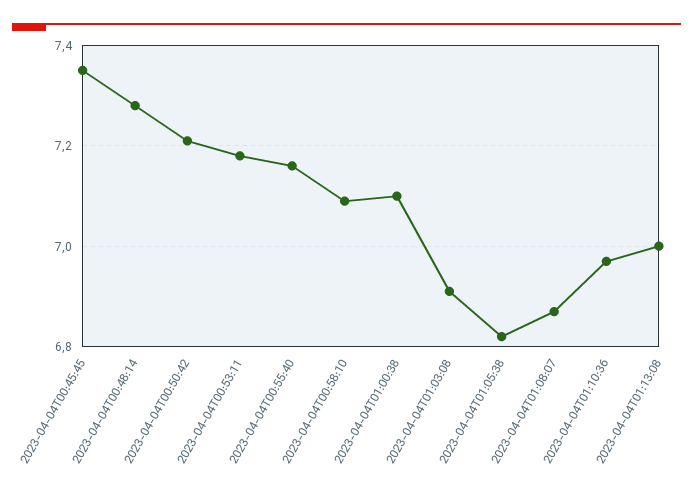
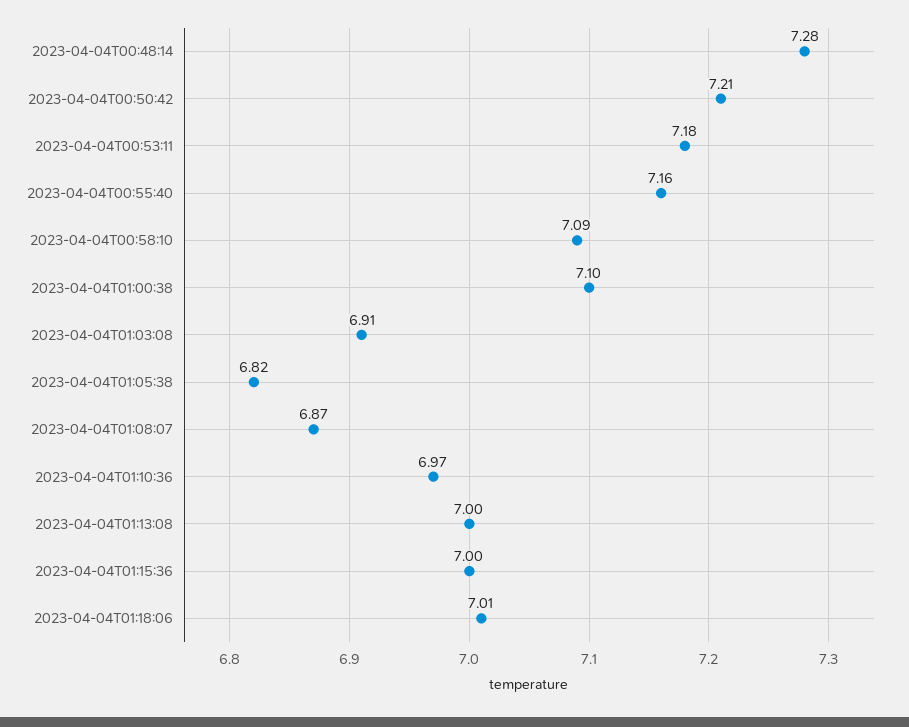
2023-04-04T00:45:45: 7.35 -> none
2023-04-04T01:15:36: none -> 7
2023-04-04T01:18:06: none -> 7.01

